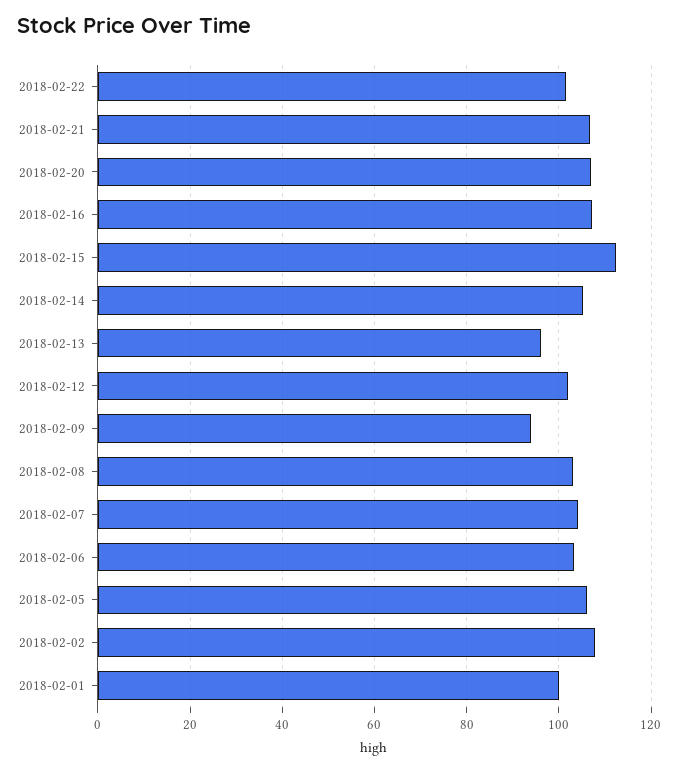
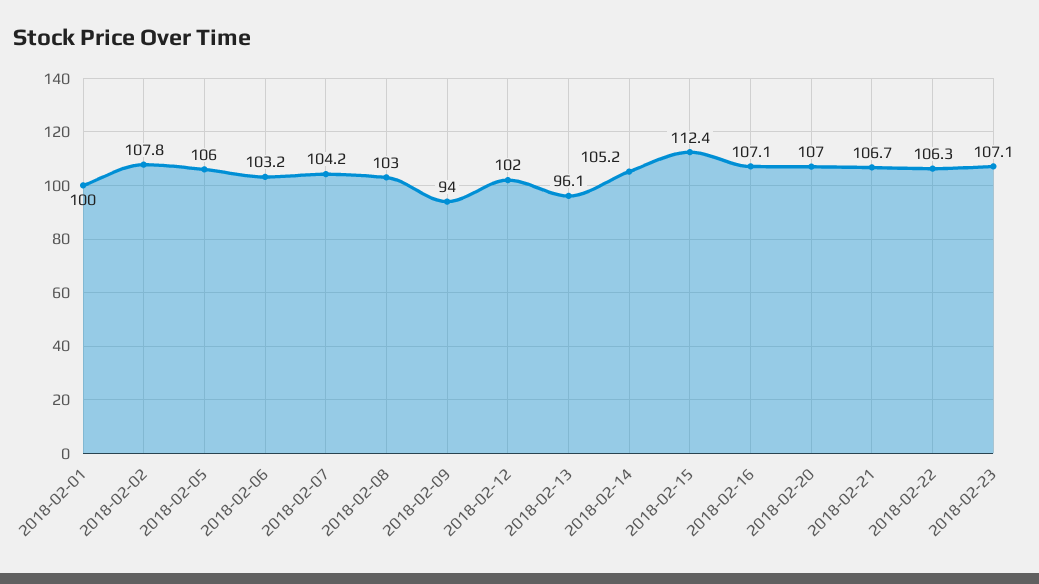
2018-02-22: 102 -> 106.3
2018-02-23: none -> 107.1

